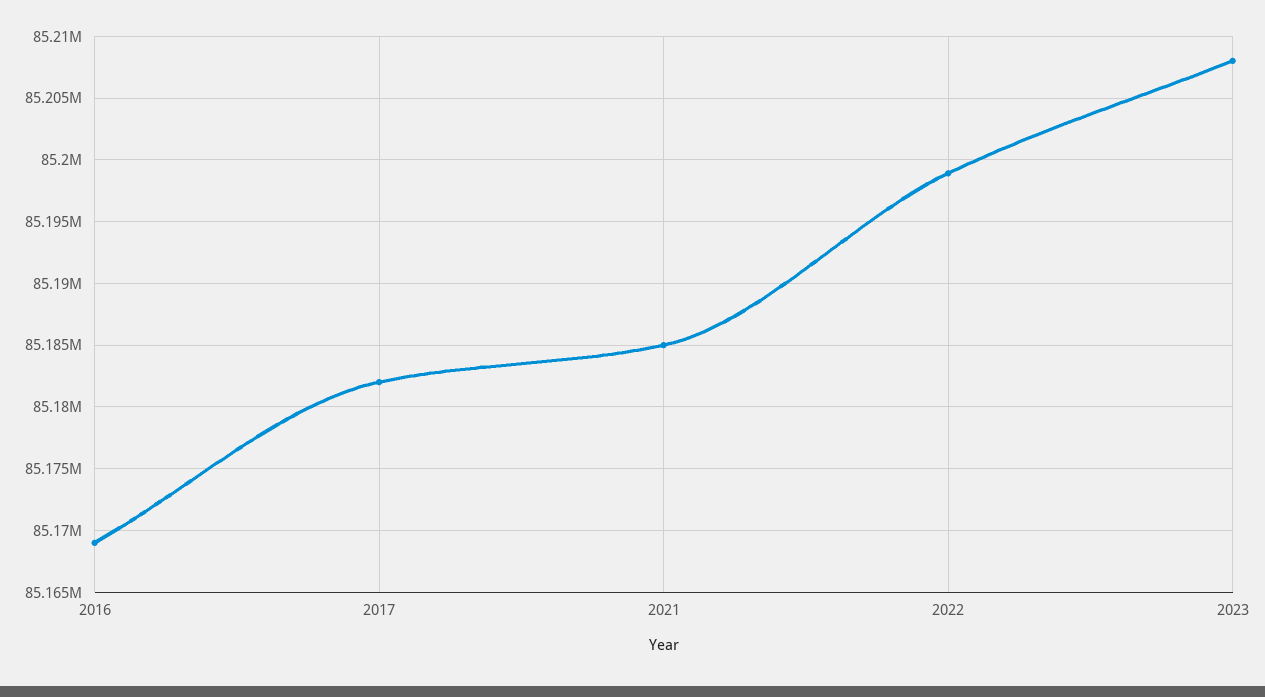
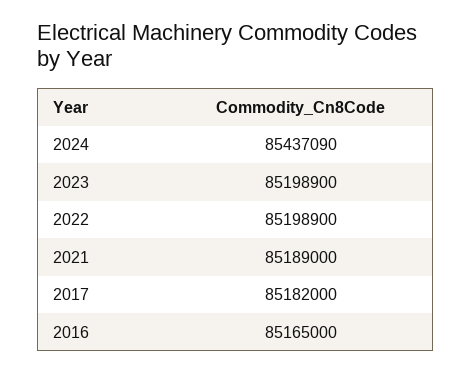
2016: 85169000 -> 85165000
2021: 85185000 -> 85189000
2023: 85208000 -> 85198900
2024: none -> 85437090

